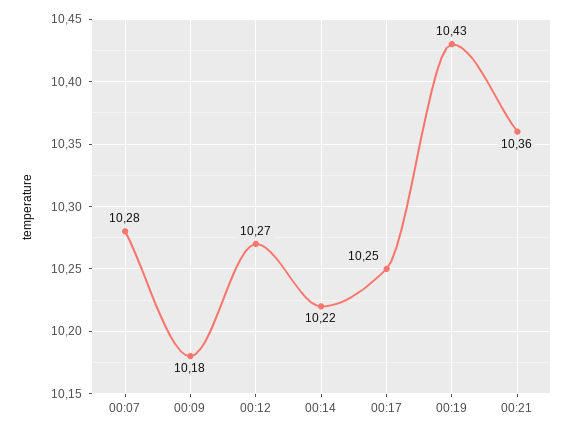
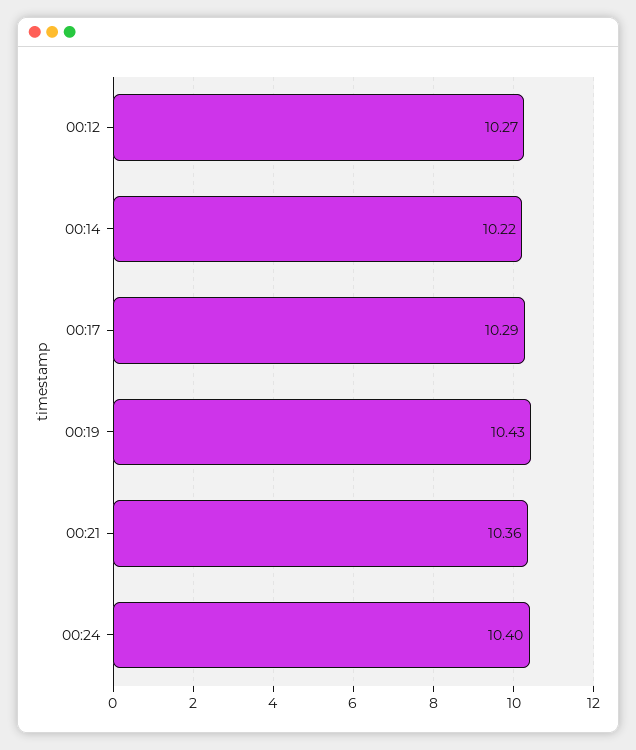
00:07: 10.28 -> none
00:09: 10.18 -> none
00:17: 10.25 -> 10.29
00:24: none -> 10.4

